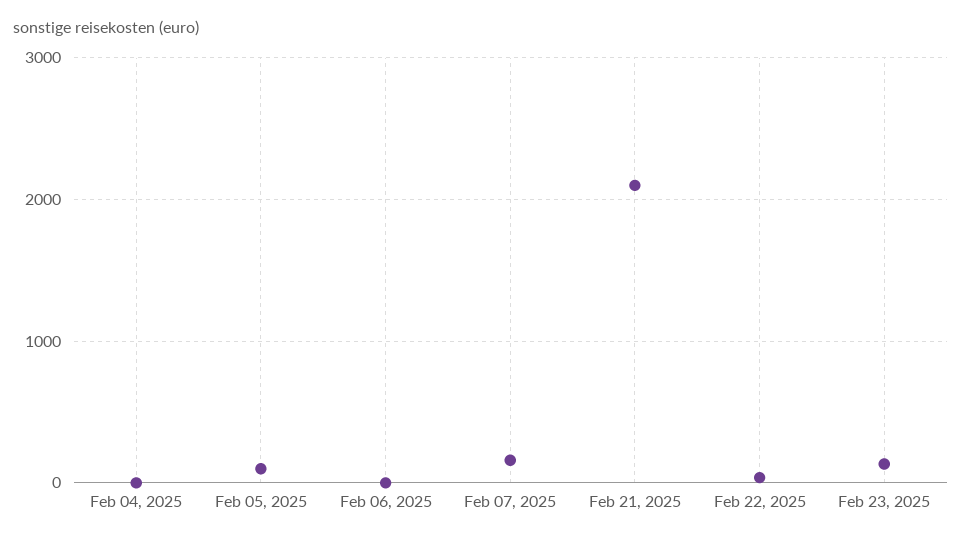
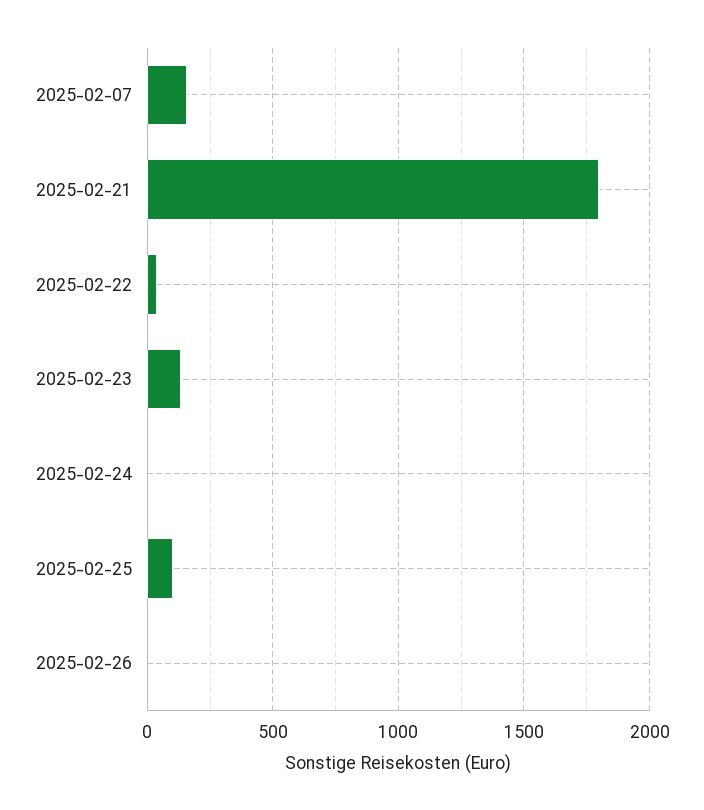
Feb 04, 2025: 0 -> none
Feb 05, 2025: 100 -> none
Feb 06, 2025: 0 -> none
Feb 21, 2025: 2100 -> 1800
2025-02-24: none -> 0
2025-02-25: none -> 100
2025-02-26: none -> 0

